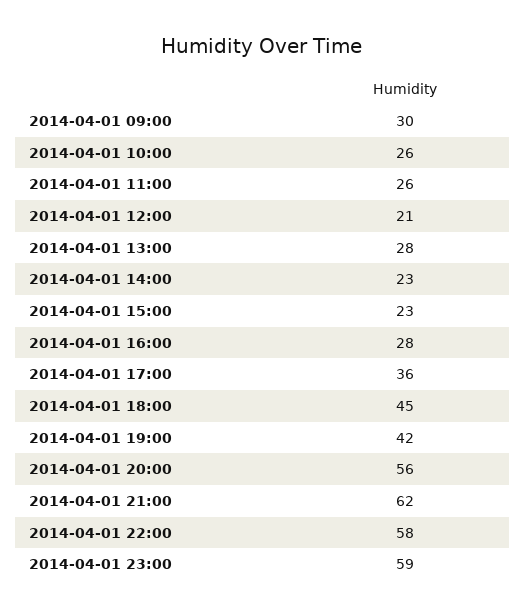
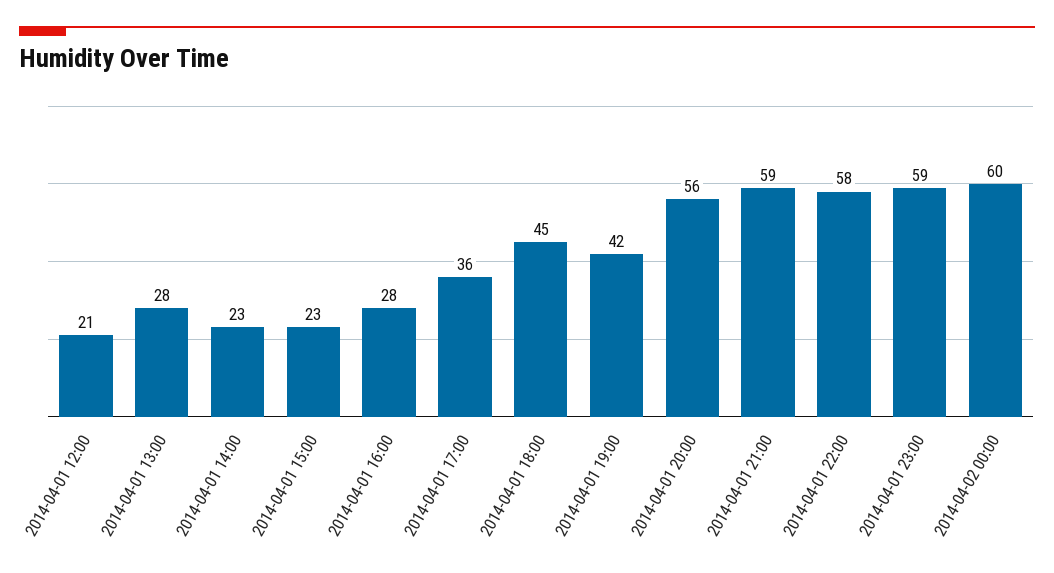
2014-04-01 09:00: 30 -> none
2014-04-01 10:00: 26 -> none
2014-04-01 11:00: 26 -> none
2014-04-01 21:00: 62 -> 59
2014-04-02 00:00: none -> 60

